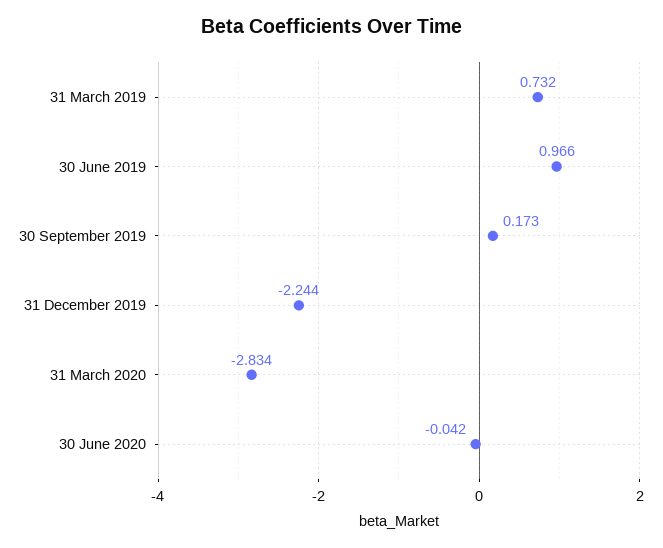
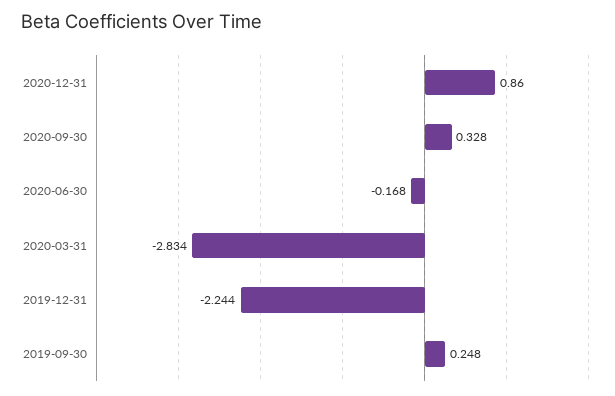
31 March 2019: 0.732 -> none
30 June 2019: 0.966 -> none
30 September 2019: 0.173 -> 0.248
30 June 2020: -0.042 -> -0.168
2020-12-31: none -> 0.86
2020-09-30: none -> 0.328

